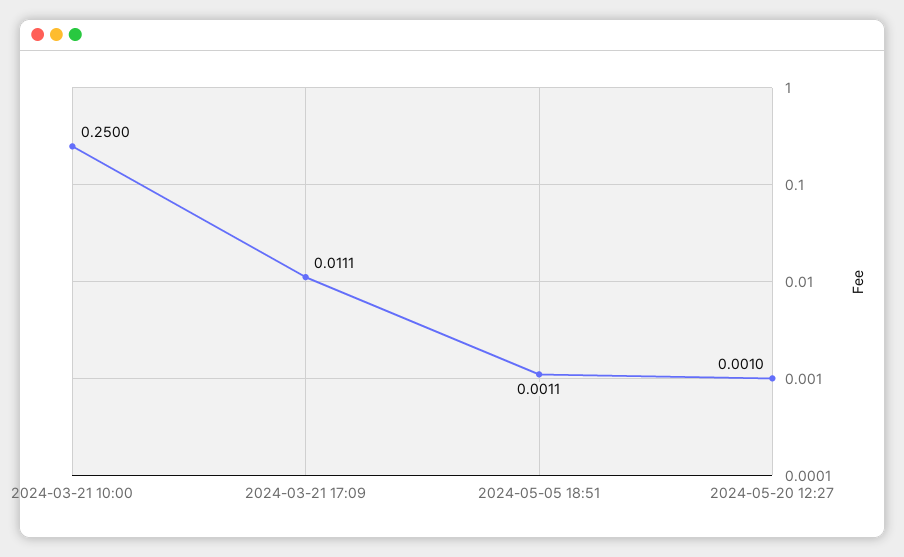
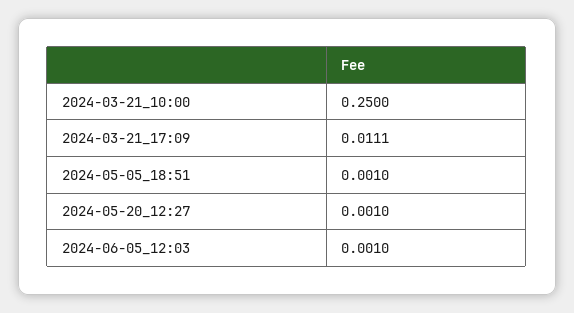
2024-05-05 18:51: 0.0011 -> 0.001
2024-06-05_12:03: none -> 0.001

